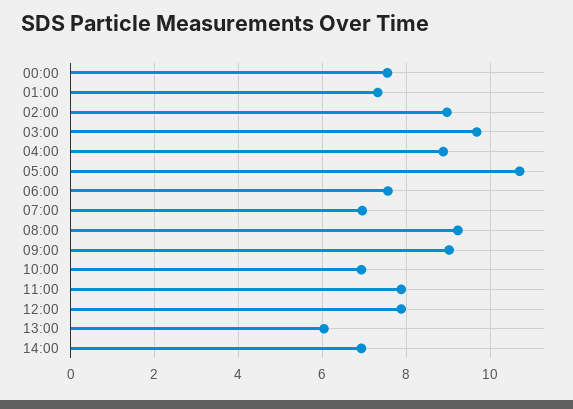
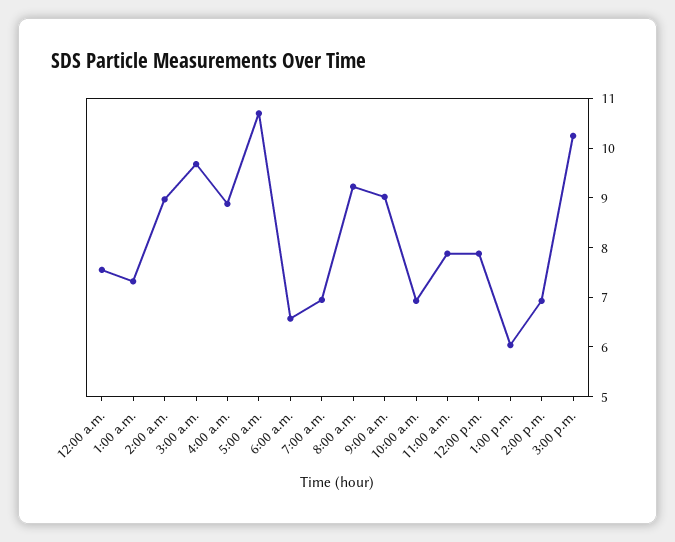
06:00: 7.6 -> 6.6
3:00 p.m.: none -> 10.2

